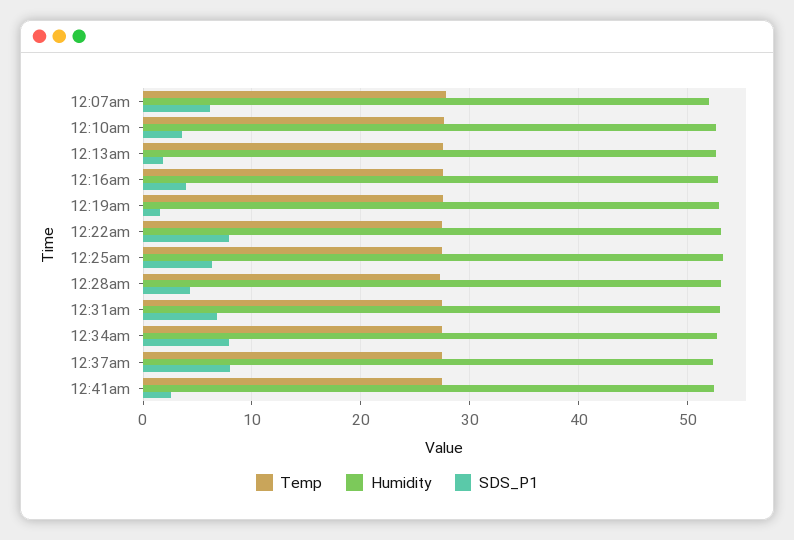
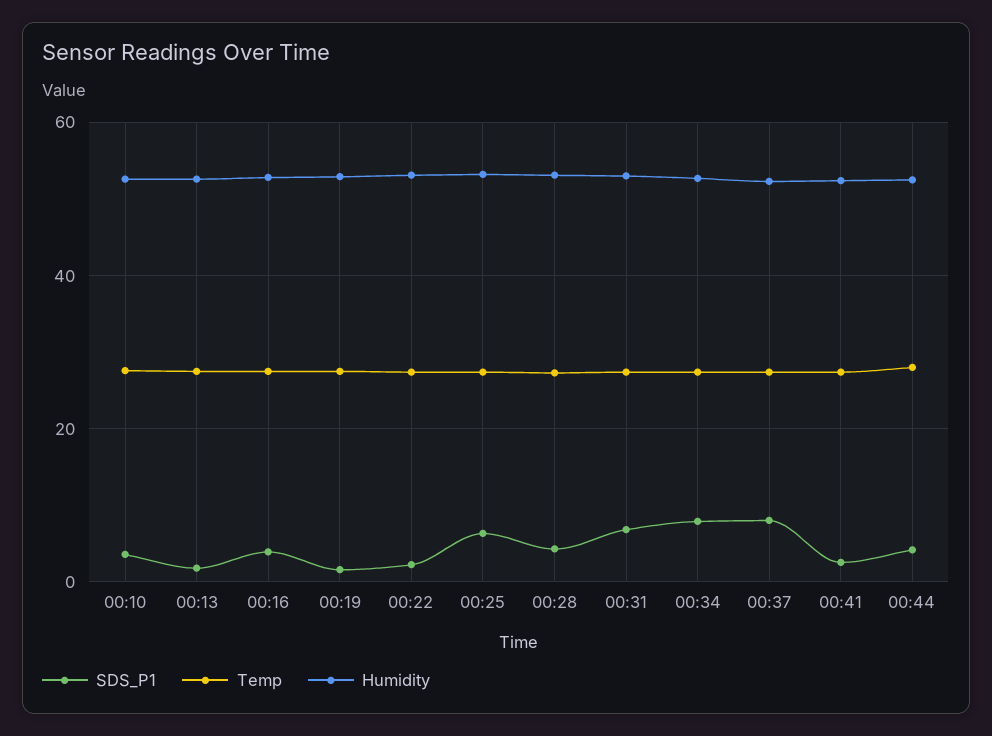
Temp, 12:07am: 28 -> none
Humidity, 12:07am: 52 -> none
SDS_P1, 12:07am: 6 -> none
SDS_P1, 12:22am: 8 -> 2
SDS_P1, 00:44: none -> 4
Temp, 00:44: none -> 28
Humidity, 00:44: none -> 52

